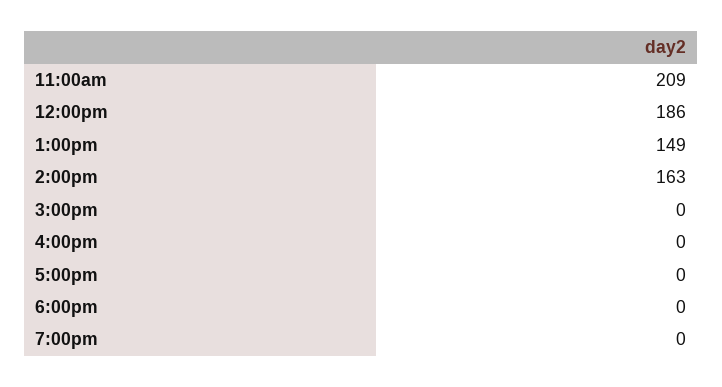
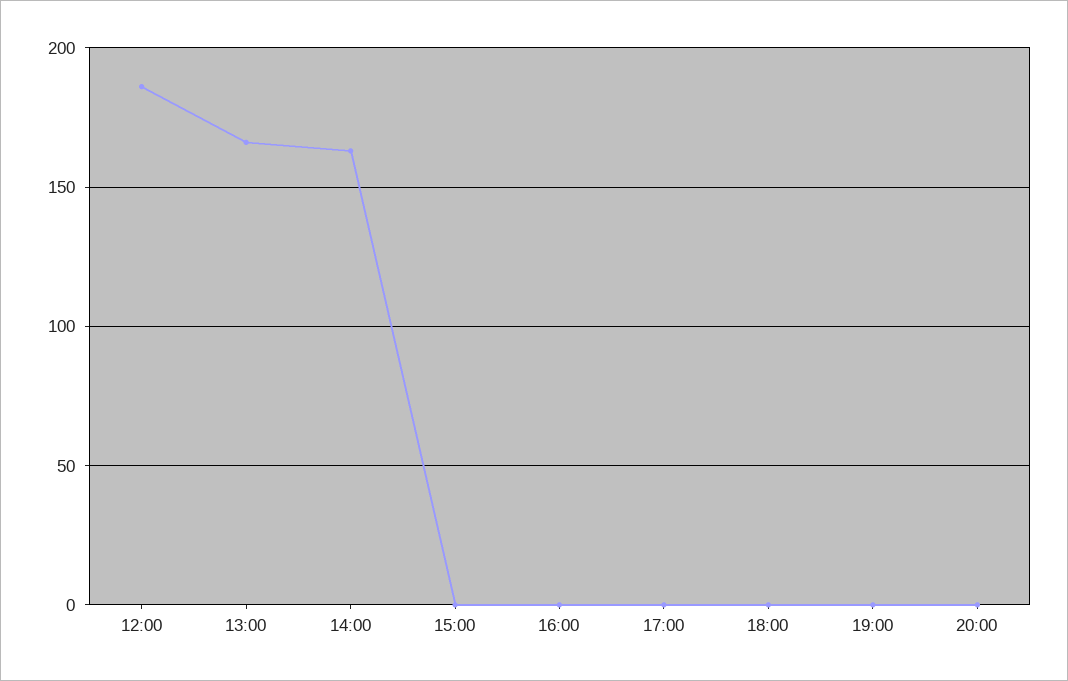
11:00am: 209 -> none
1:00pm: 149 -> 165
20:00: none -> 0

